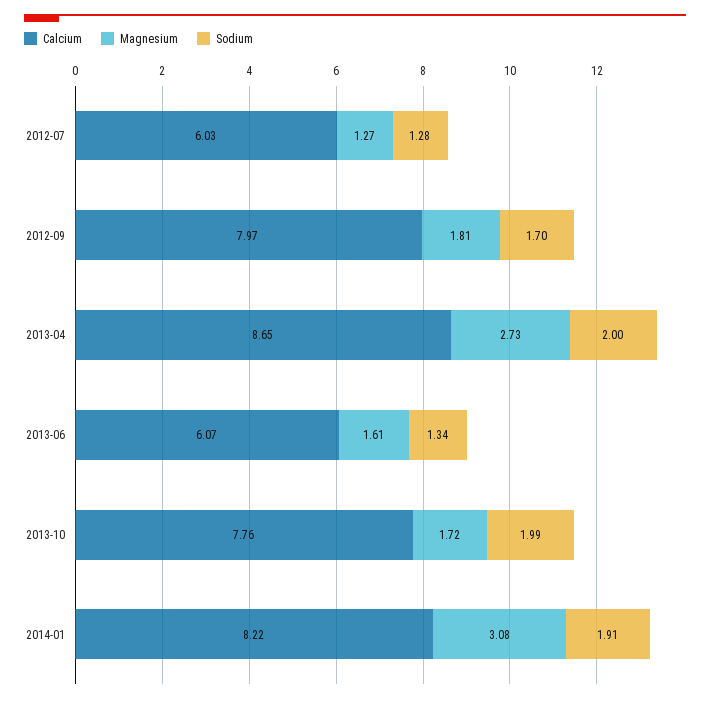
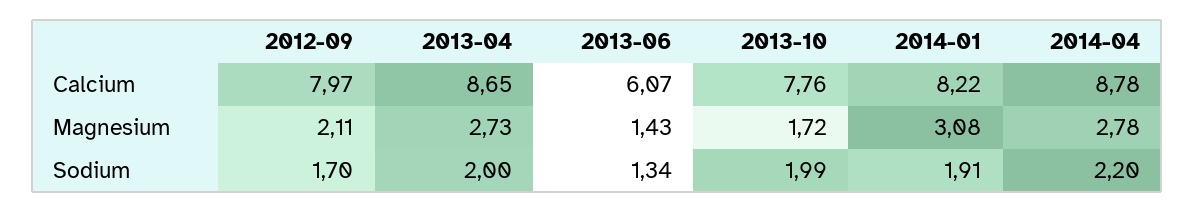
Calcium, 2012-07: 6.03 -> none
Magnesium, 2012-07: 1.27 -> none
Sodium, 2012-07: 1.28 -> none
Magnesium, 2012-09: 1.81 -> 2.11
Magnesium, 2013-06: 1.61 -> 1.43
Calcium, 2014-04: none -> 8.78
Magnesium, 2014-04: none -> 2.78
Sodium, 2014-04: none -> 2.2

